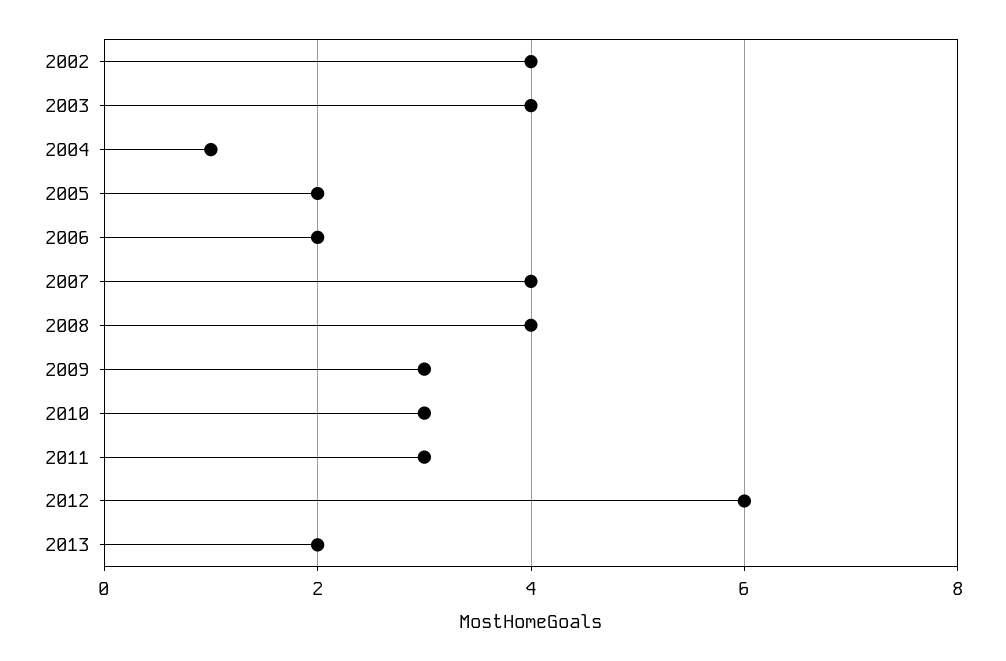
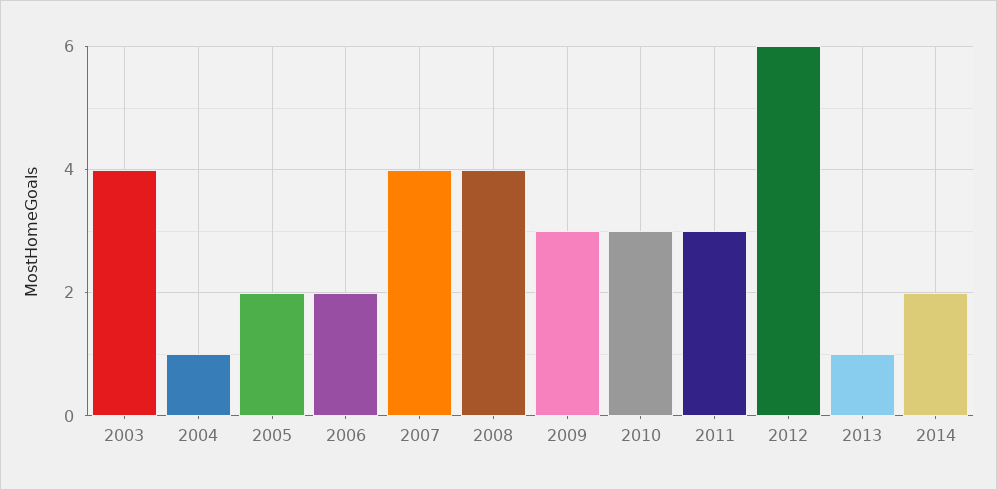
2002: 4 -> none
2013: 2 -> 1
2014: none -> 2

